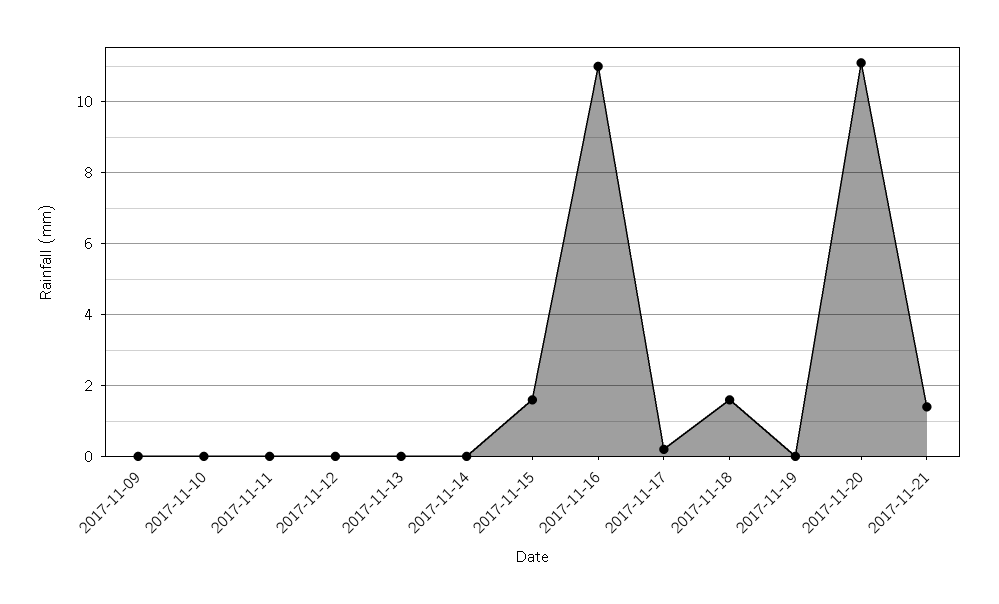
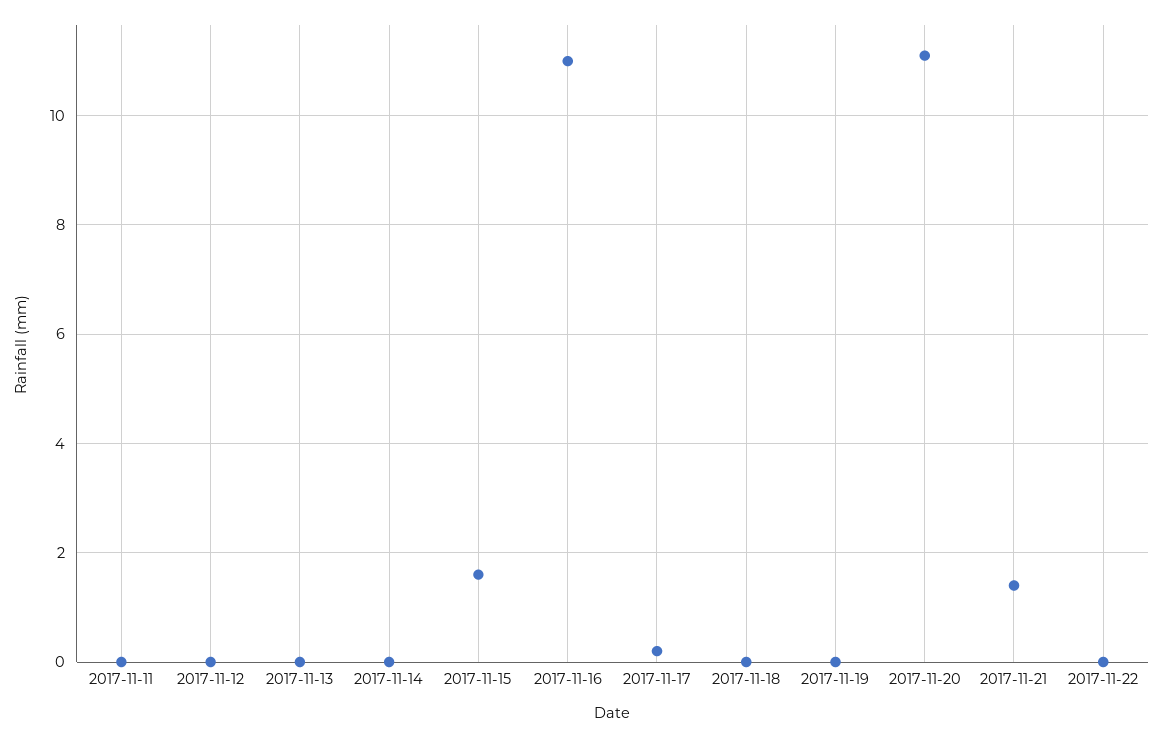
2017-11-09: 0 -> none
2017-11-10: 0 -> none
2017-11-18: 1.5 -> 0
2017-11-22: none -> 0

